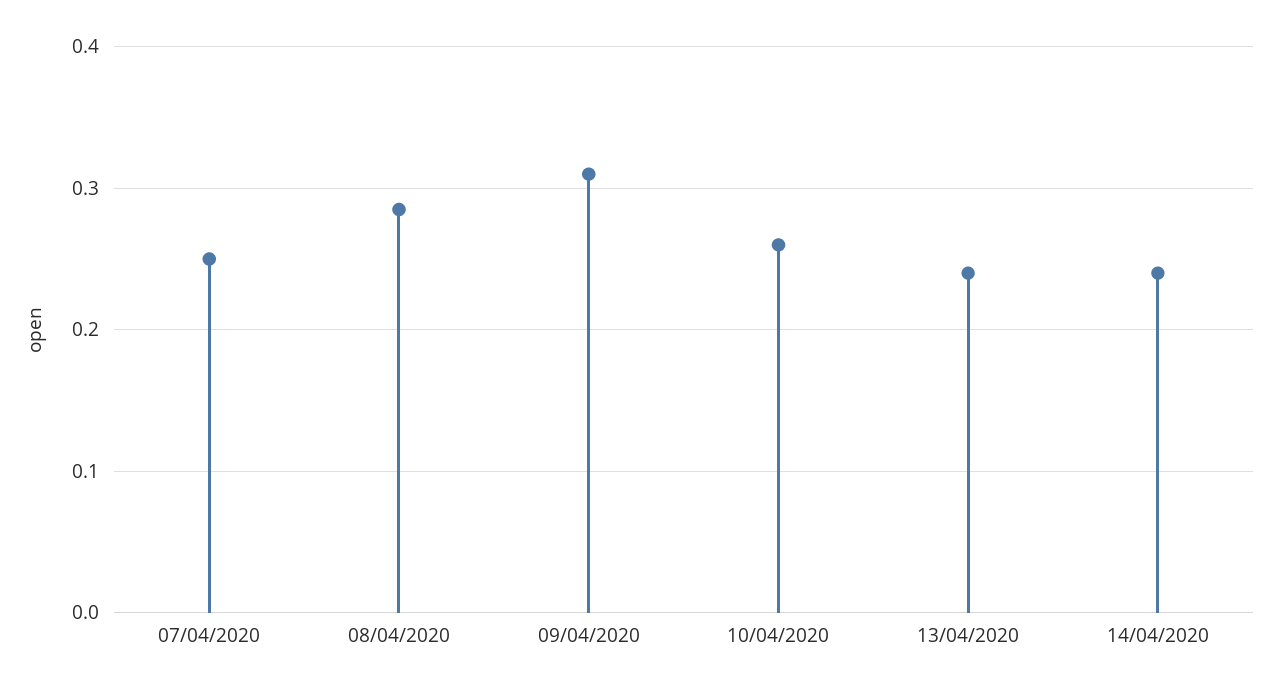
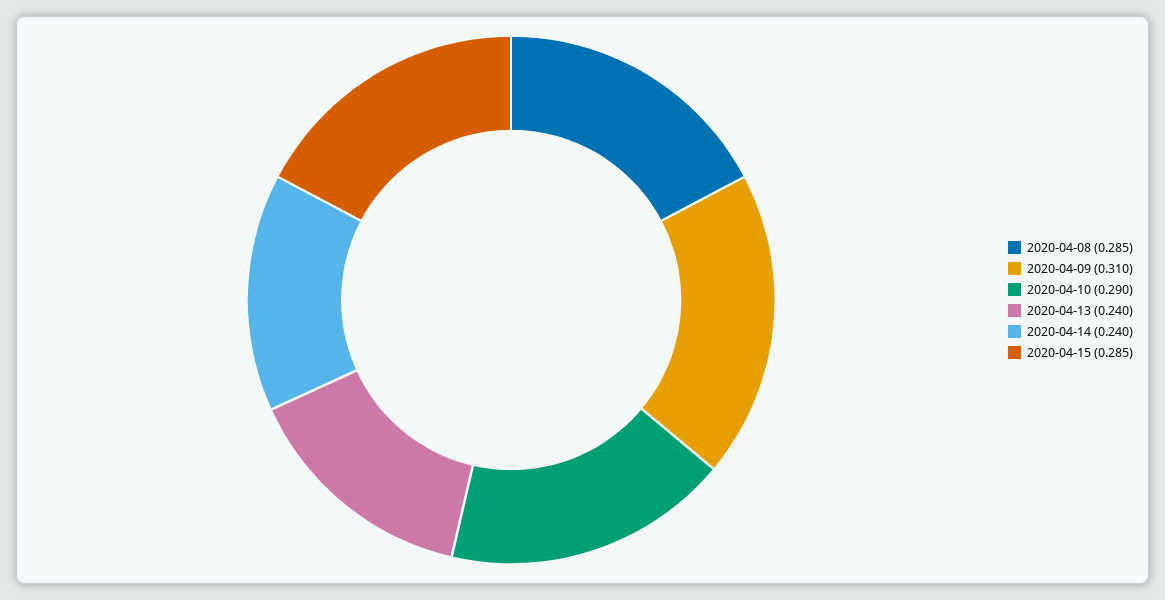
07/04/2020: 0.25 -> none
10/04/2020: 0.26 -> 0.29
2020-04-15: none -> 0.285

